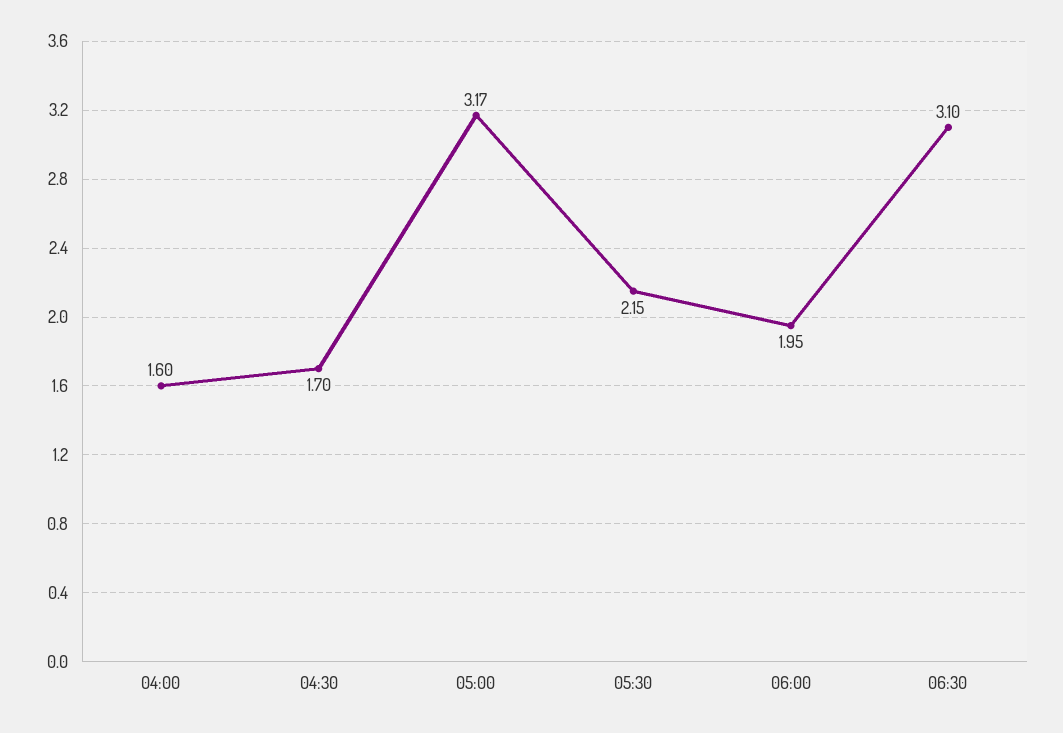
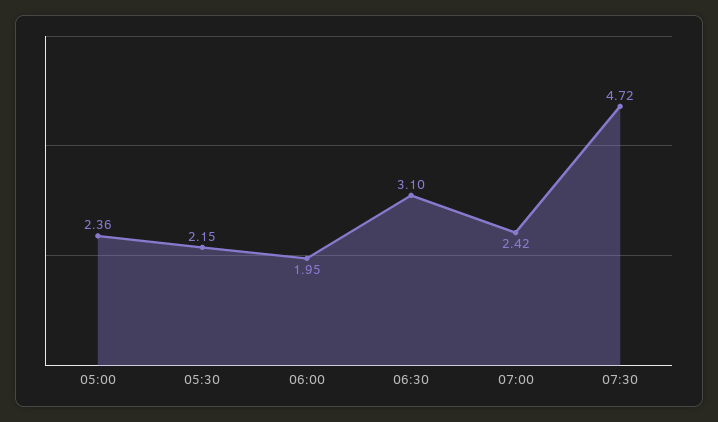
04:00: 1.6 -> none
04:30: 1.7 -> none
05:00: 3.17 -> 2.36
07:00: none -> 2.42
07:30: none -> 4.72

